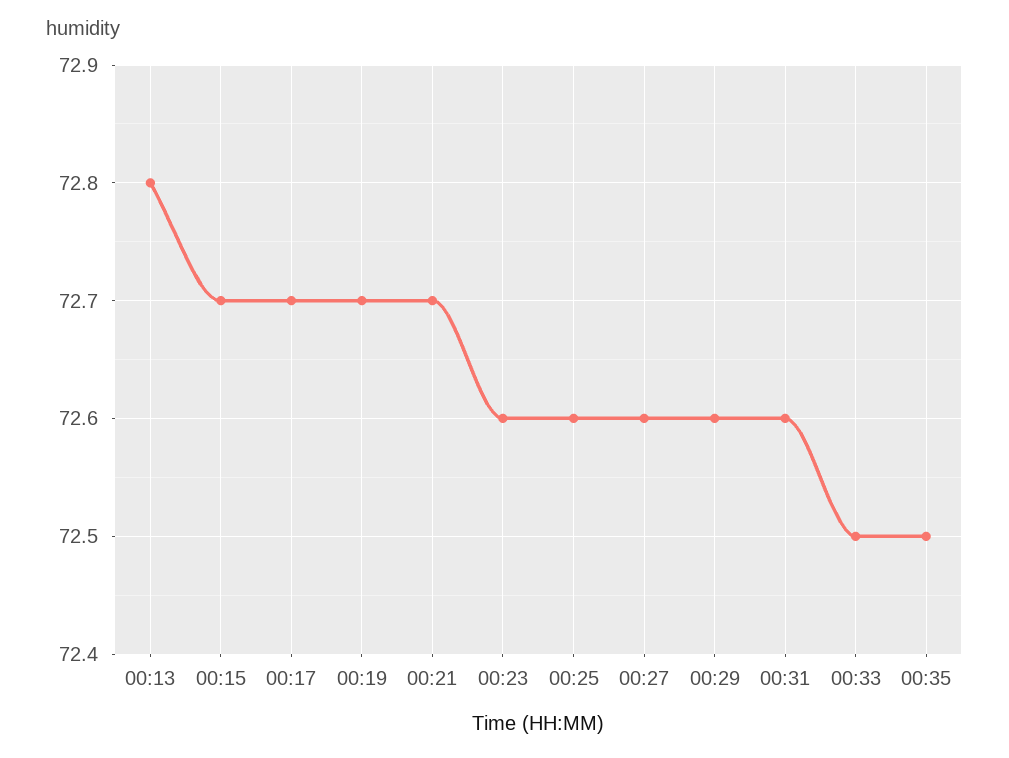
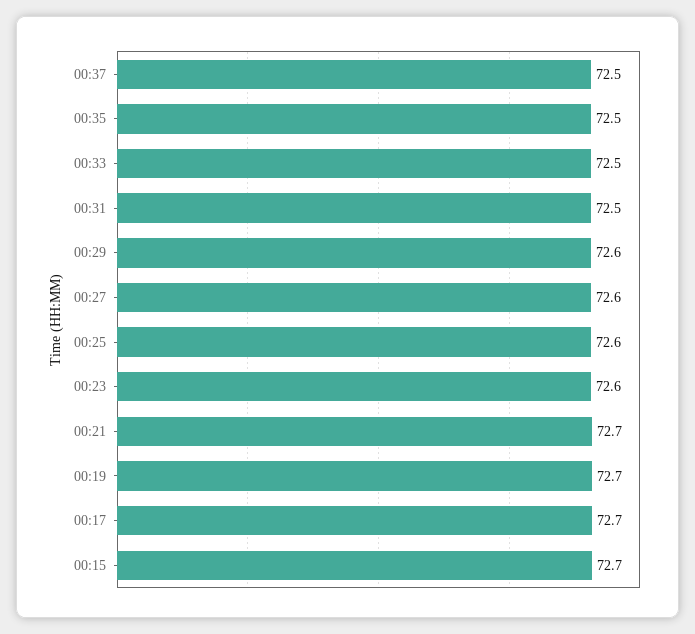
00:13: 72.8 -> none
00:31: 72.6 -> 72.5
00:37: none -> 72.5

